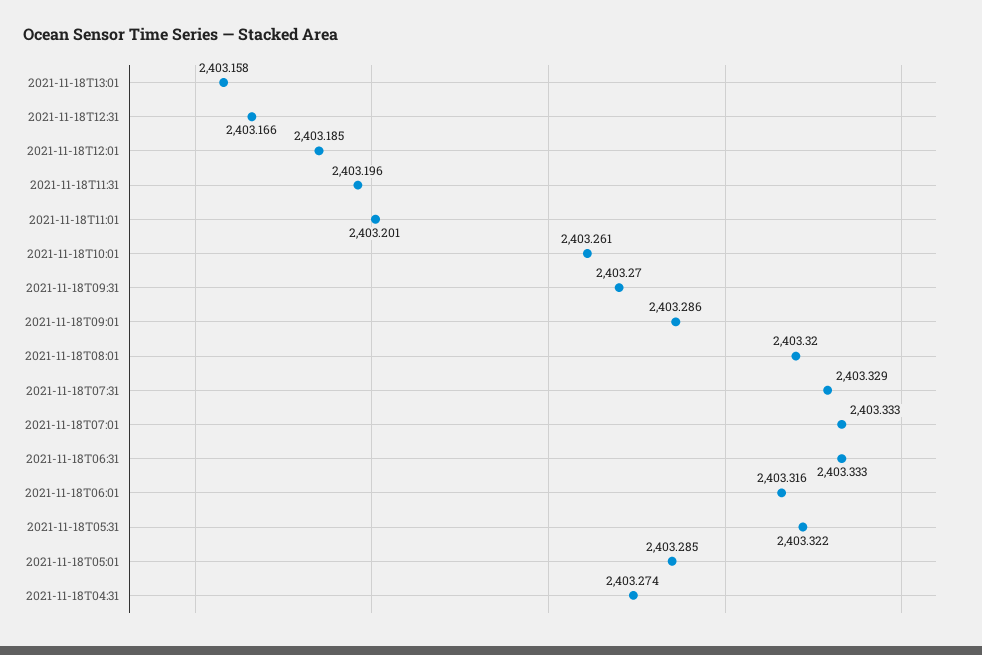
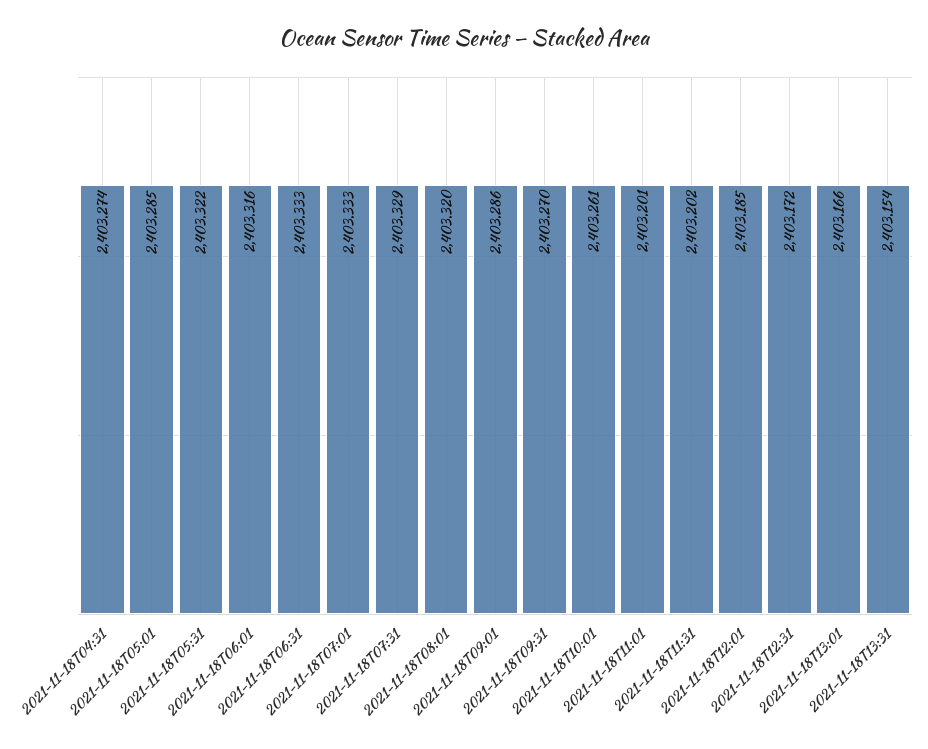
2021-11-18T13:01: 2403.158 -> 2403.166
2021-11-18T12:31: 2403.166 -> 2403.172
2021-11-18T11:31: 2403.196 -> 2403.202
2021-11-18T13:31: none -> 2403.154

